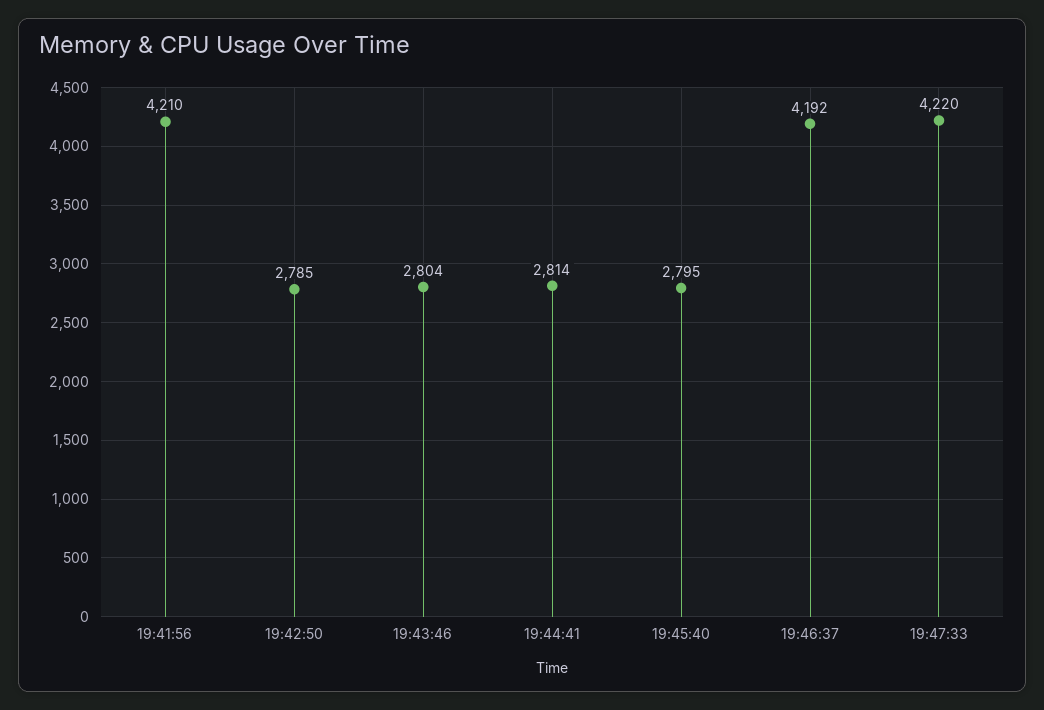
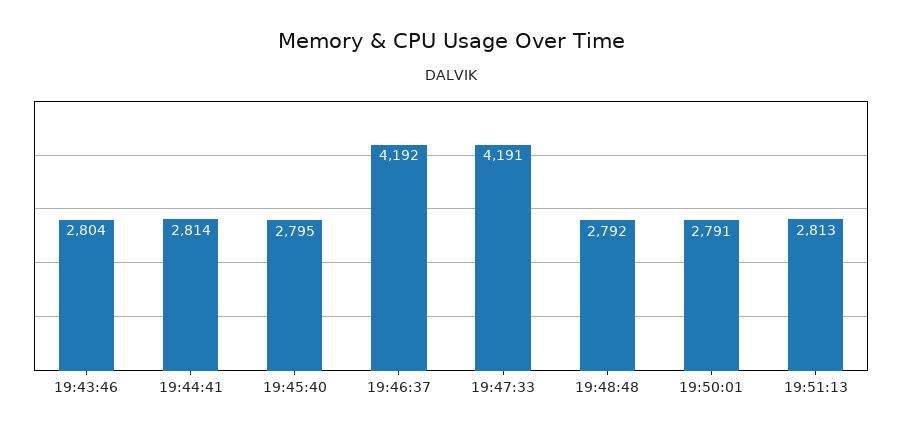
19:41:56: 4210 -> none
19:42:50: 2785 -> none
19:47:33: 4220 -> 4191
19:48:48: none -> 2792
19:50:01: none -> 2791
19:51:13: none -> 2813

